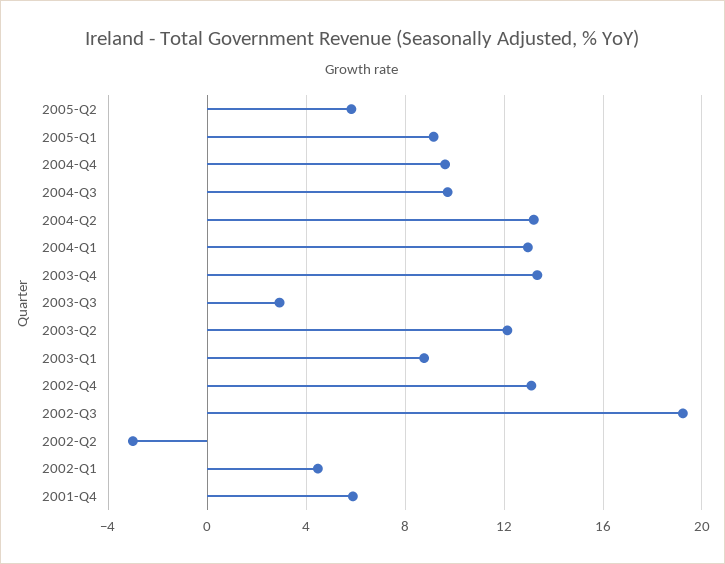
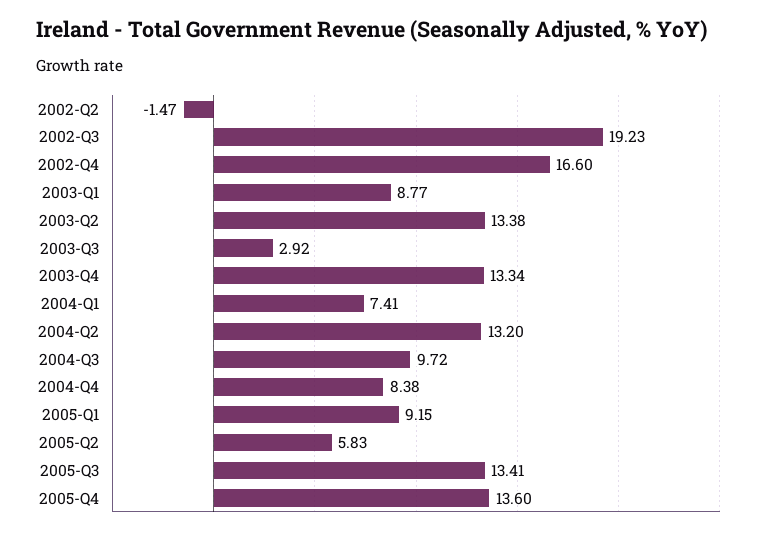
2004-Q4: 9.5 -> 8.38
2004-Q1: 13 -> 7.41
2003-Q2: 12 -> 13.38
2002-Q4: 13 -> 16.6
2002-Q2: -3 -> -1.47
2002-Q1: 4.5 -> none
2001-Q4: 6 -> none
2005-Q3: none -> 13.41
2005-Q4: none -> 13.6

